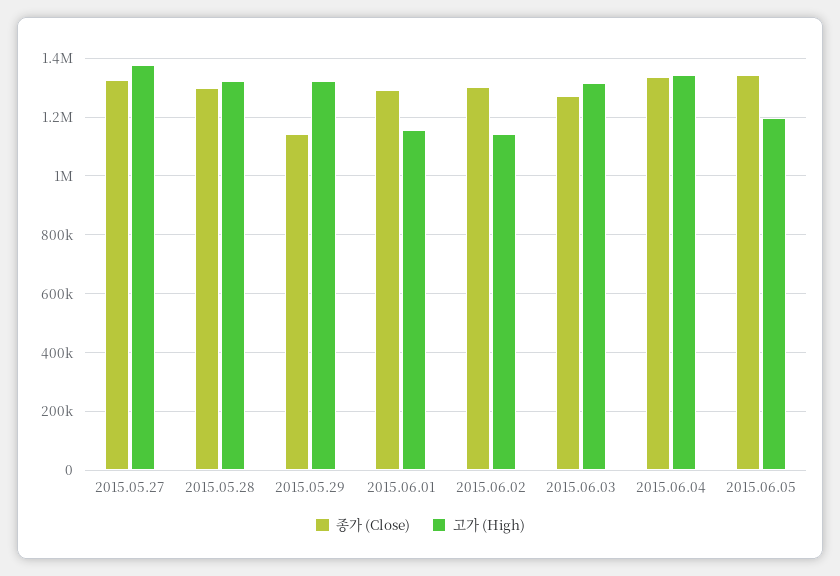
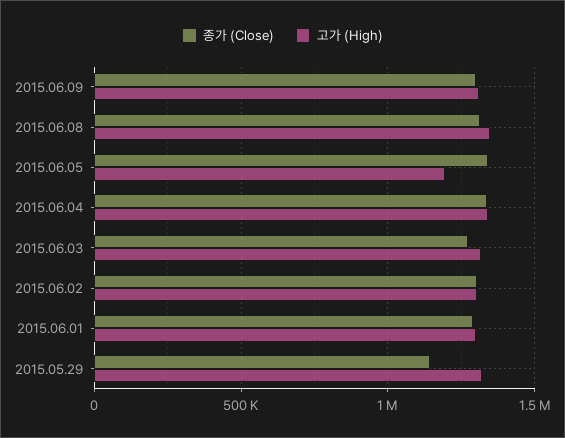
종가 (Close), 2015.05.27: 1325000 -> none
고가 (High), 2015.05.27: 1375000 -> none
종가 (Close), 2015.05.28: 1300000 -> none
고가 (High), 2015.05.28: 1325000 -> none
고가 (High), 2015.06.01: 1150000 -> 1300000
고가 (High), 2015.06.02: 1150000 -> 1300000
종가 (Close), 2015.06.09: none -> 1300000
고가 (High), 2015.06.09: none -> 1300000
종가 (Close), 2015.06.08: none -> 1300000
고가 (High), 2015.06.08: none -> 1350000

